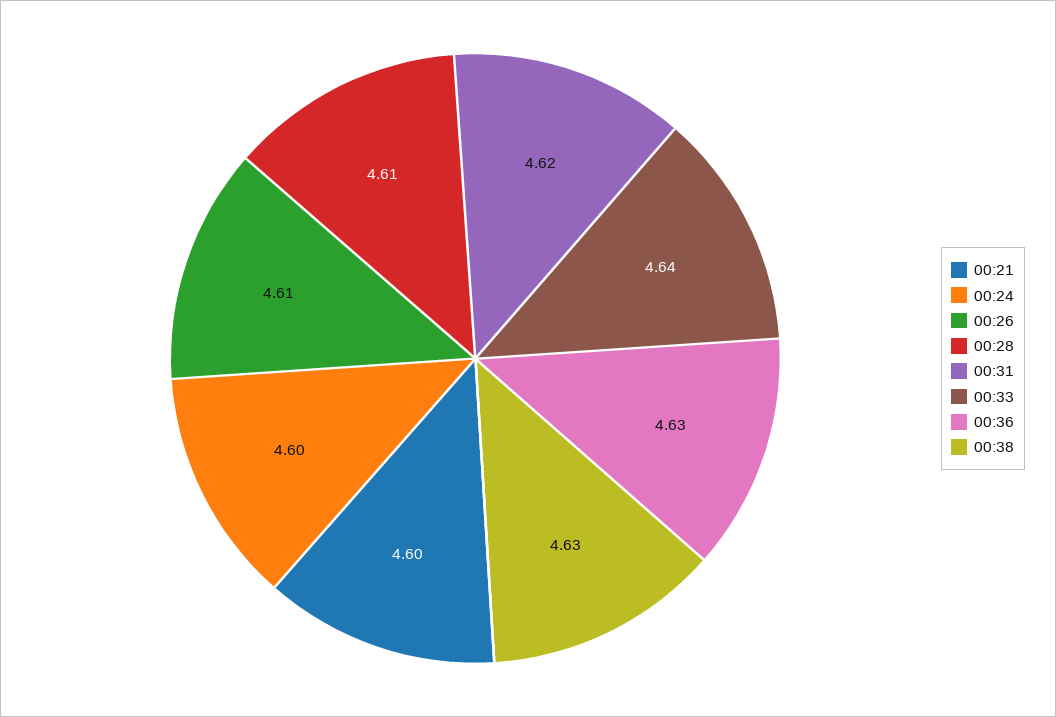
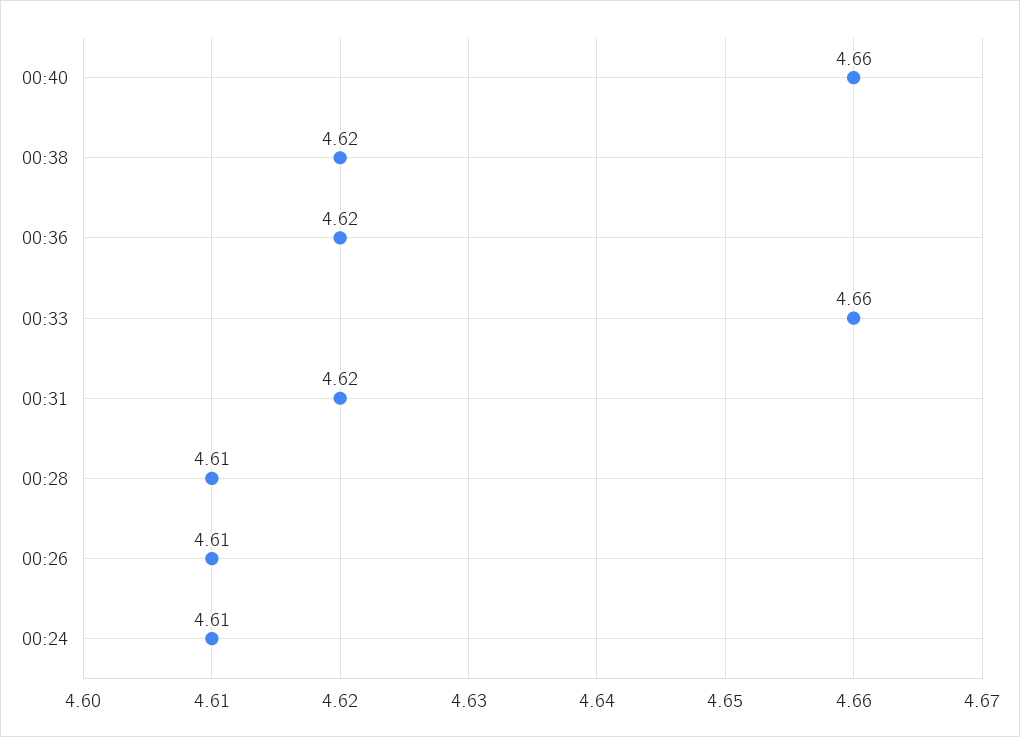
00:21: 4.6 -> none
00:24: 4.6 -> 4.61
00:33: 4.64 -> 4.66
00:36: 4.63 -> 4.62
00:38: 4.63 -> 4.62
00:40: none -> 4.66

